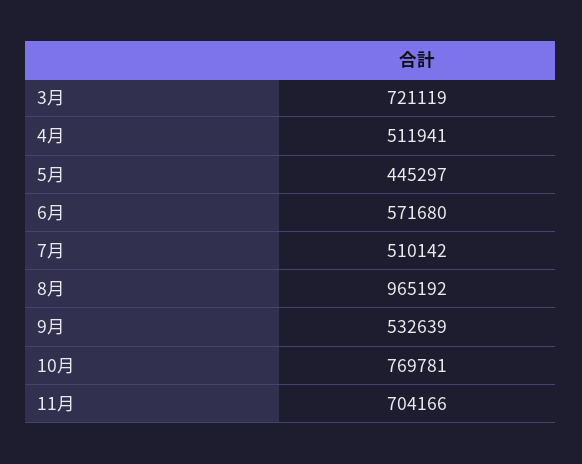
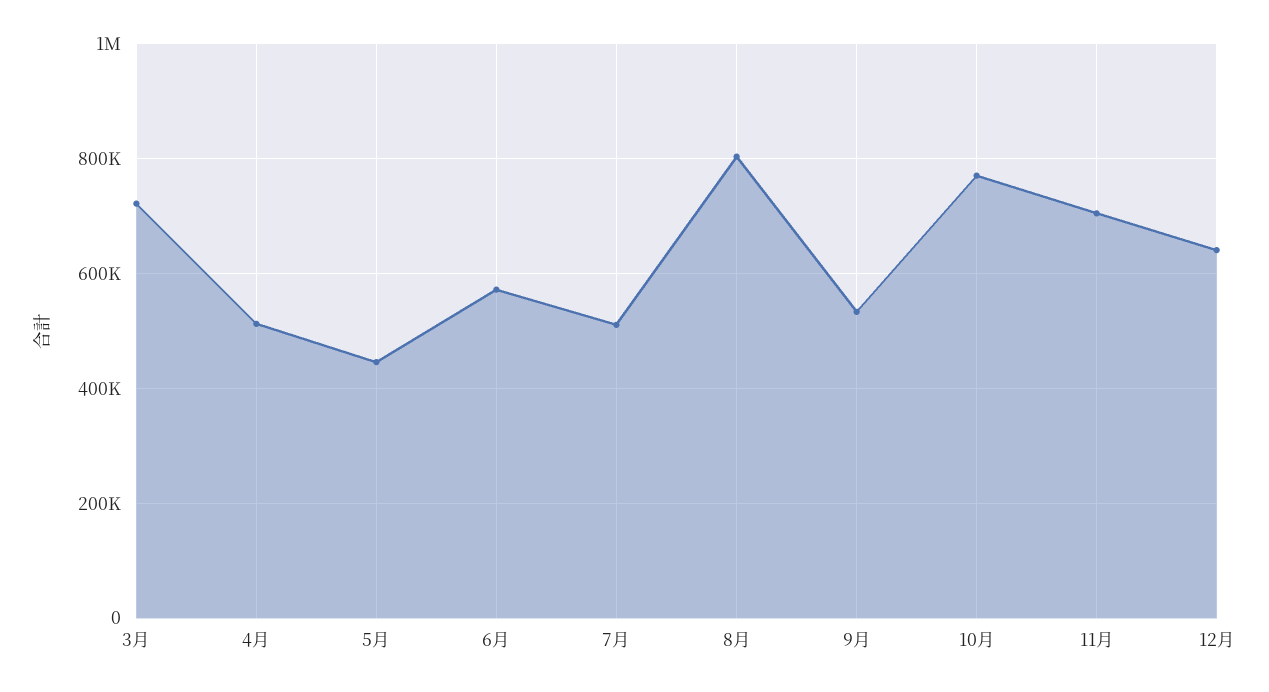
8月: 965192 -> 800000
12月: none -> 640000

